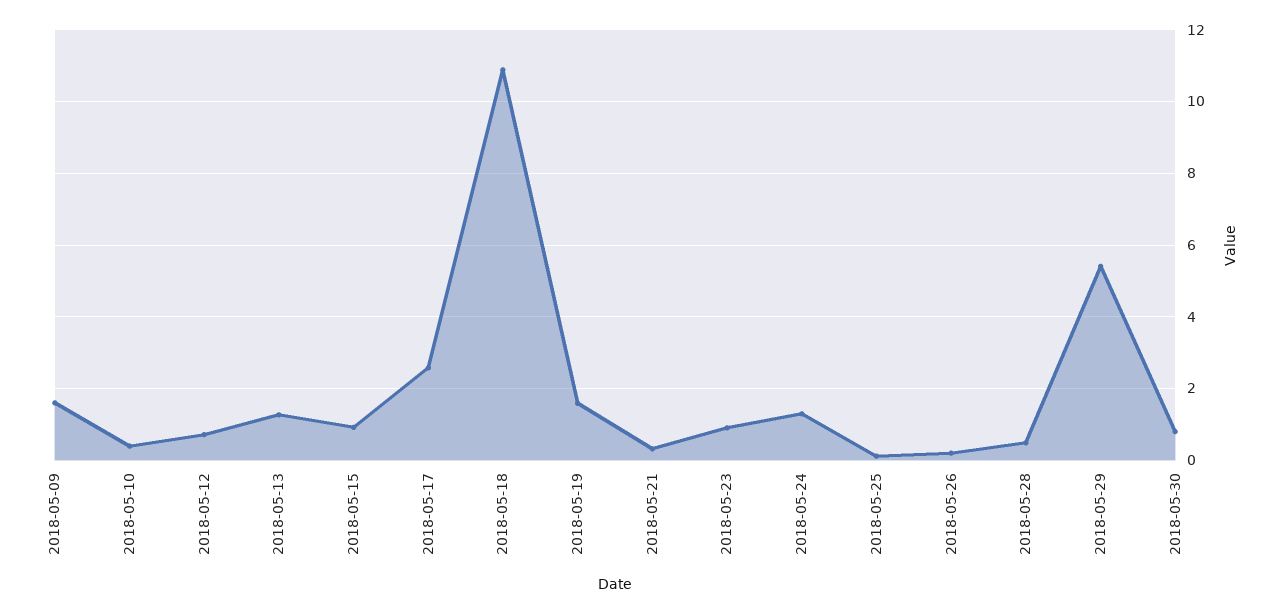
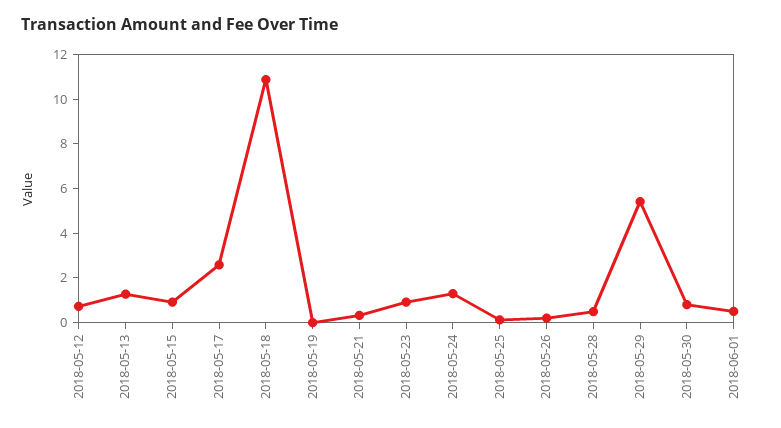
2018-05-09: 1.6 -> none
2018-05-10: 0.4 -> none
2018-05-19: 1.6 -> 0
2018-06-01: none -> 0.5

